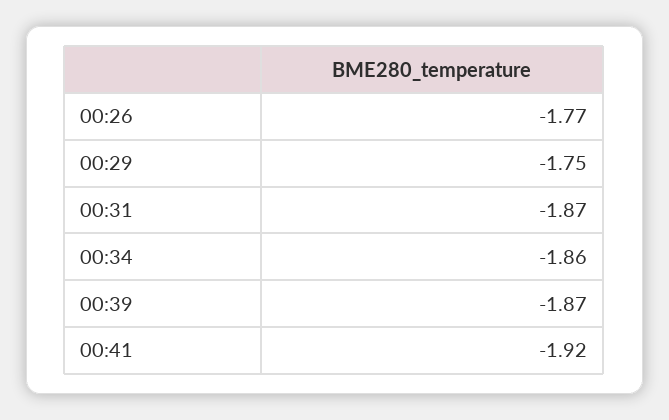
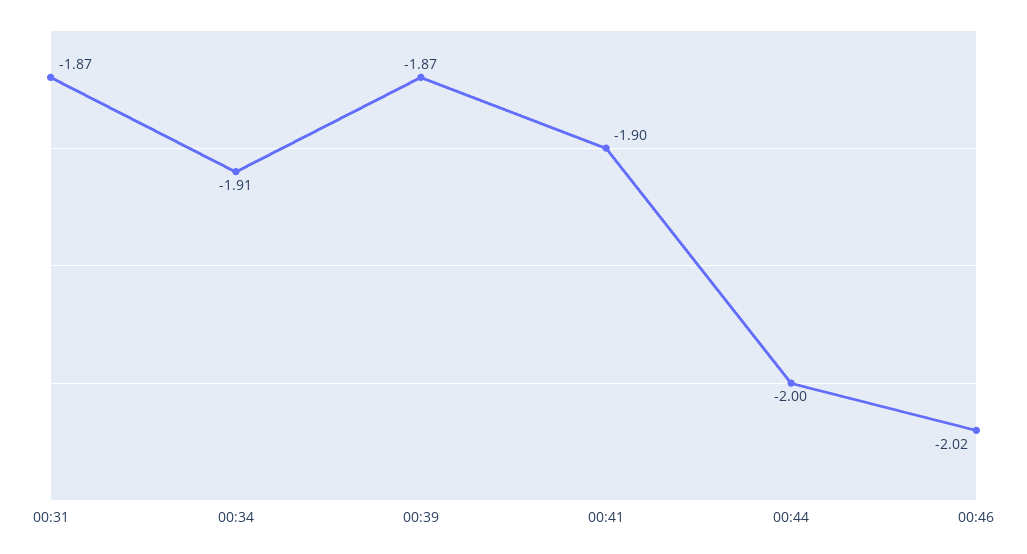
00:26: -1.77 -> none
00:29: -1.75 -> none
00:34: -1.86 -> -1.91
00:41: -1.92 -> -1.9
00:44: none -> -2
00:46: none -> -2.02

